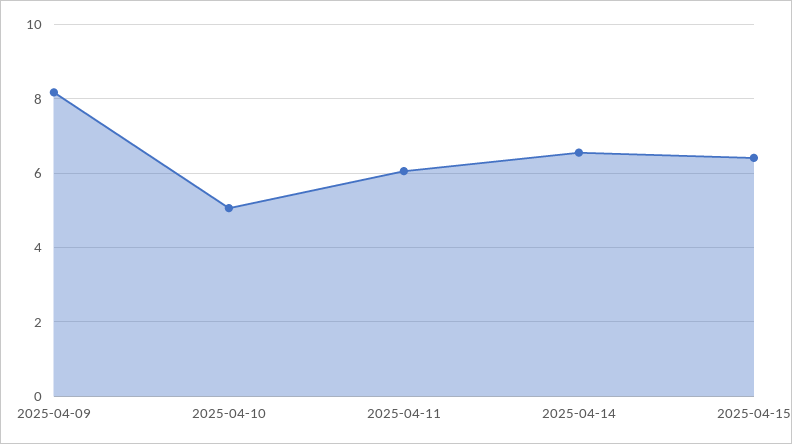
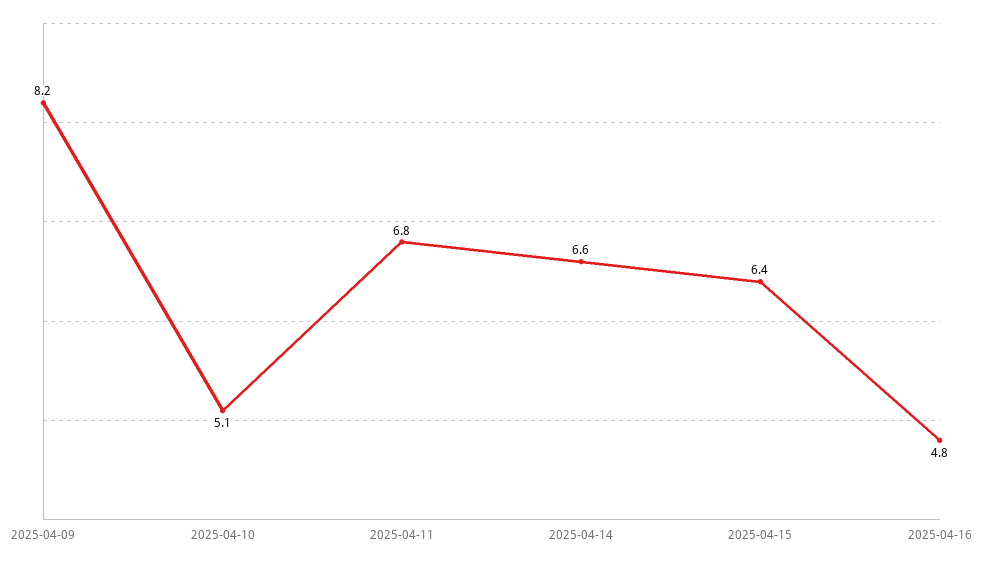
2025-04-11: 6 -> 6.8
2025-04-16: none -> 4.8

